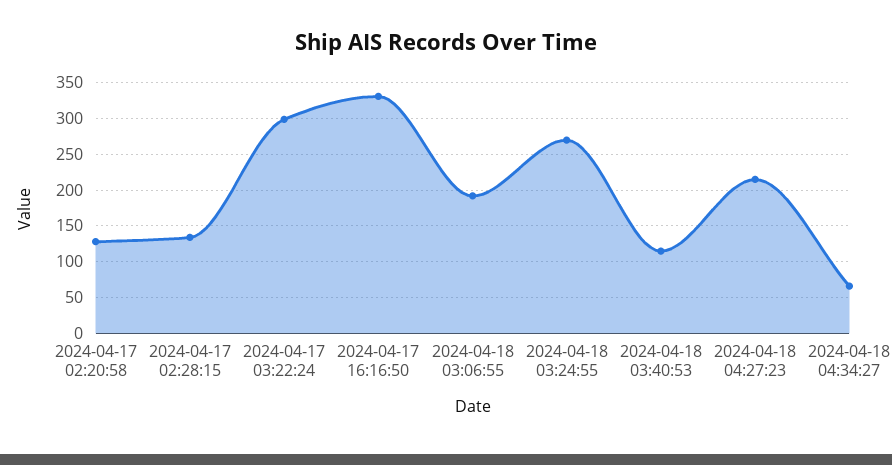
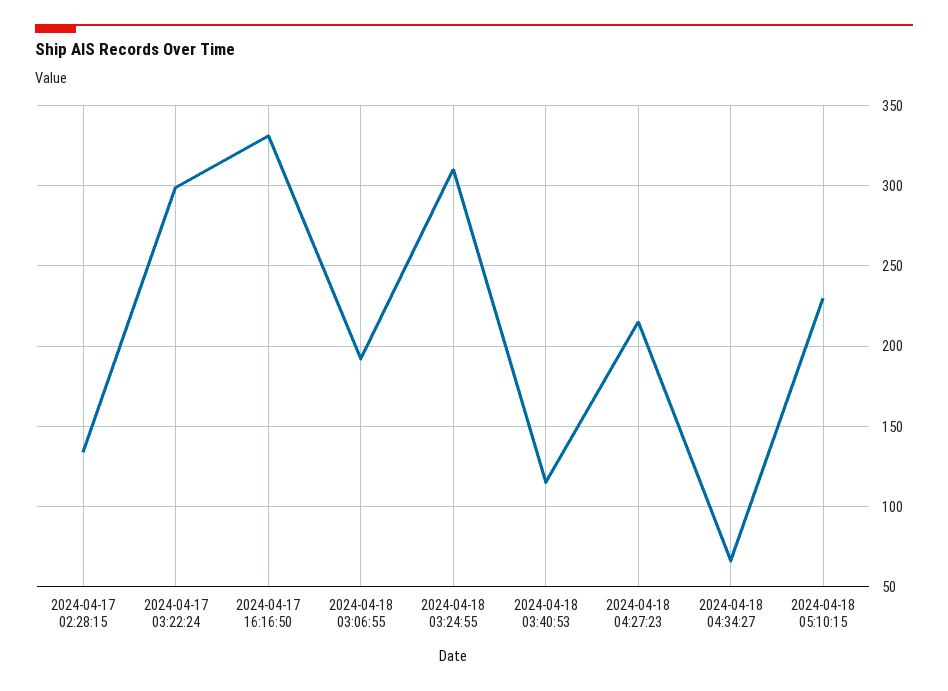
2024-04-17 02:20:58: 130 -> none
2024-04-18 03:24:55: 270 -> 310
2024-04-18 05:10:15: none -> 230

